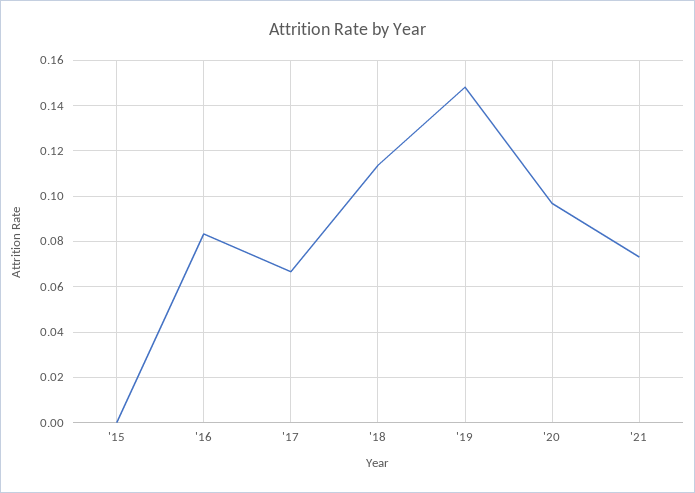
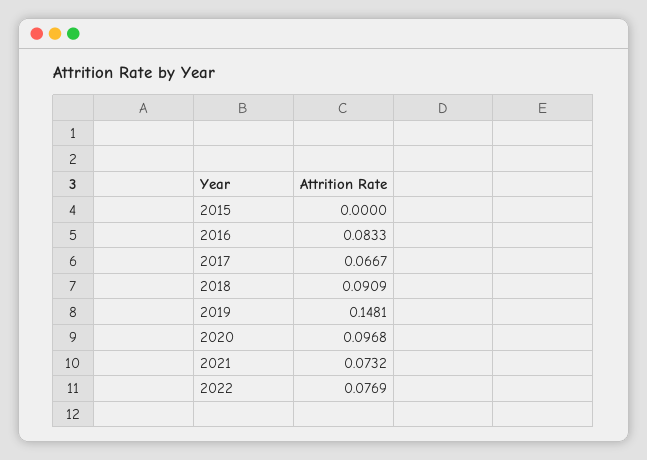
'18: 0.115 -> 0.0909
2022: none -> 0.0769

